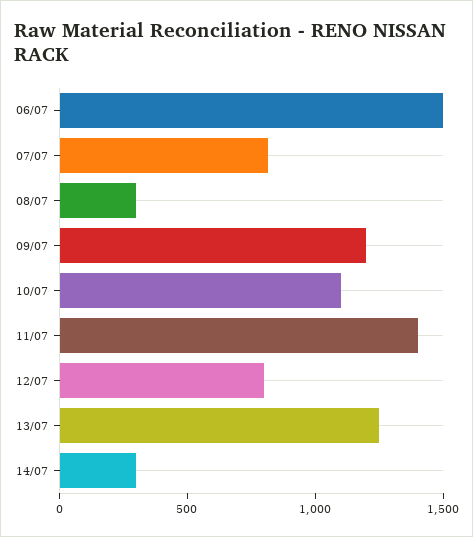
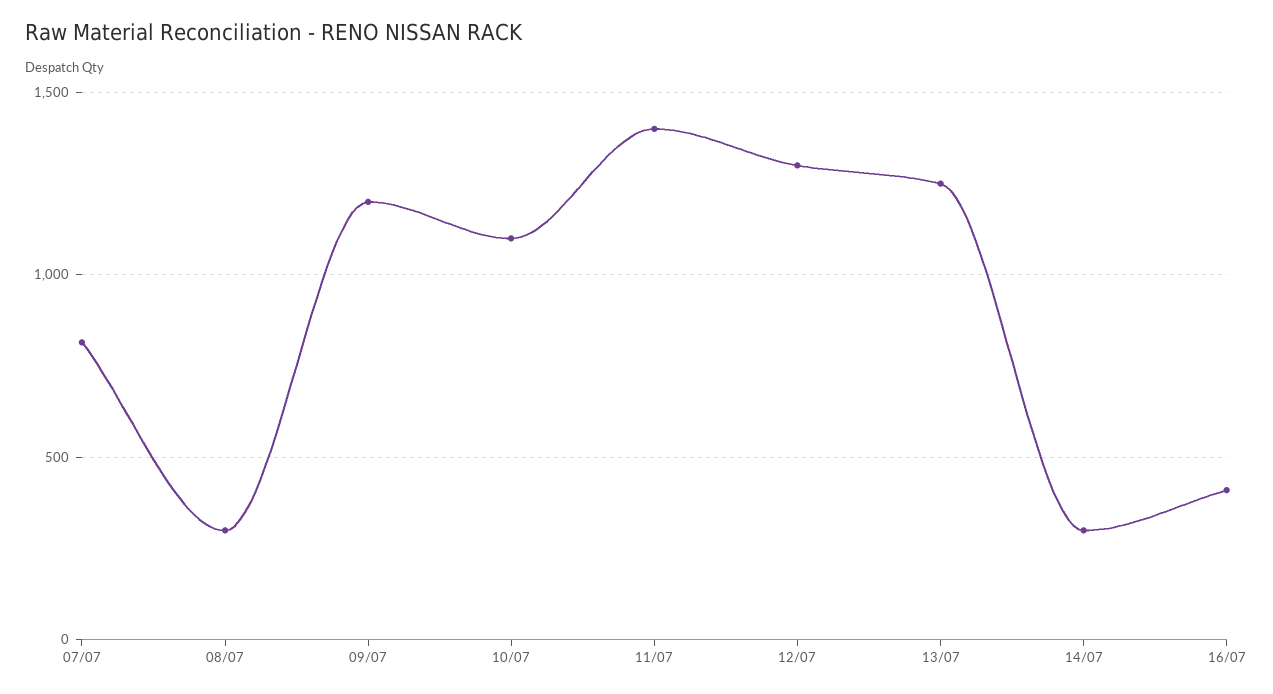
06/07: 1500 -> none
12/07: 800 -> 1300
16/07: none -> 400

